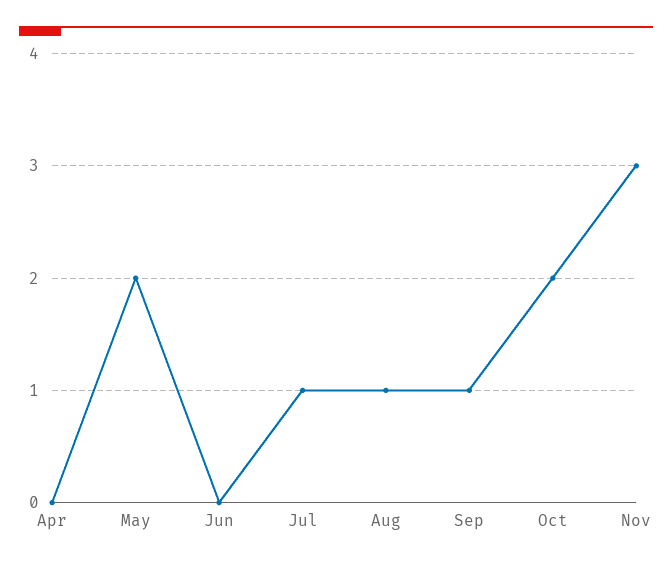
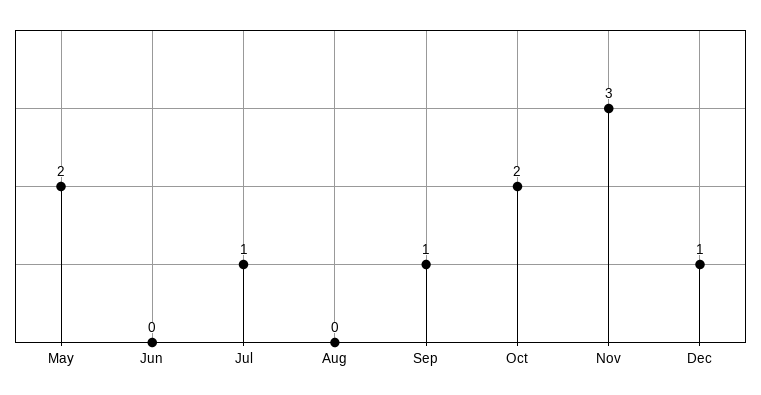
Apr: 0 -> none
Aug: 1 -> 0
Dec: none -> 1

